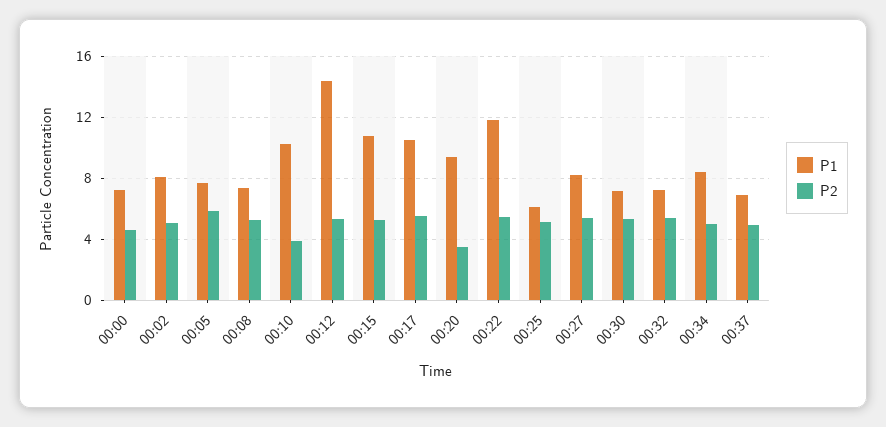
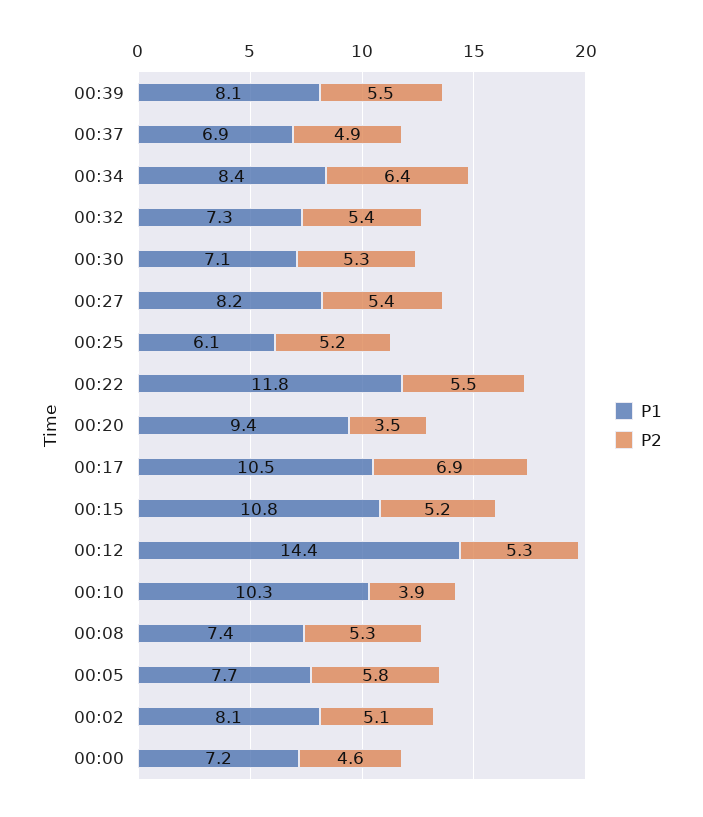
P2, 00:17: 5.5 -> 6.9
P2, 00:34: 5 -> 6.4
P1, 00:39: none -> 8.1
P2, 00:39: none -> 5.5

